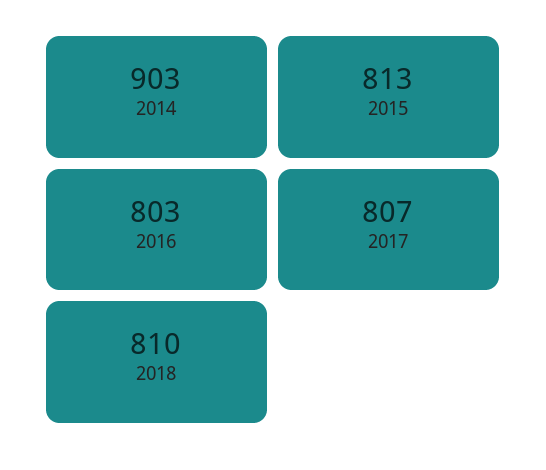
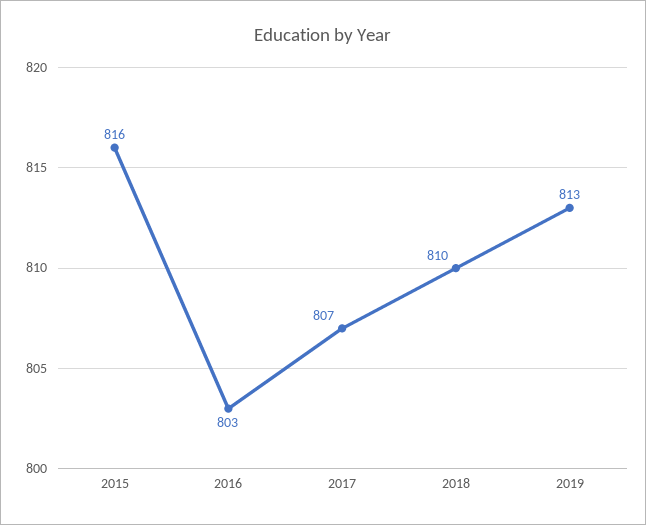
2014: 903 -> none
2015: 813 -> 816
2019: none -> 813

